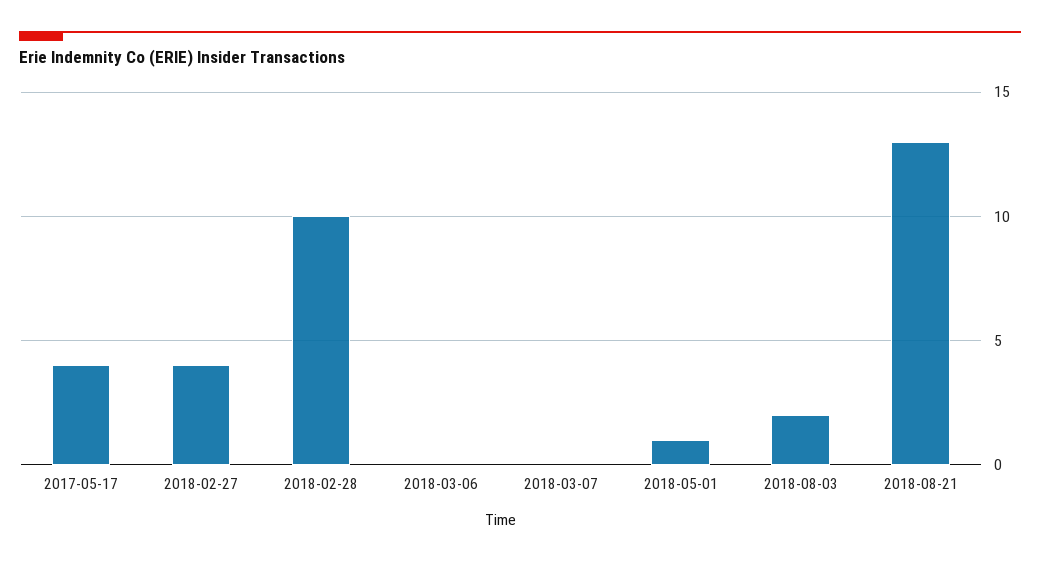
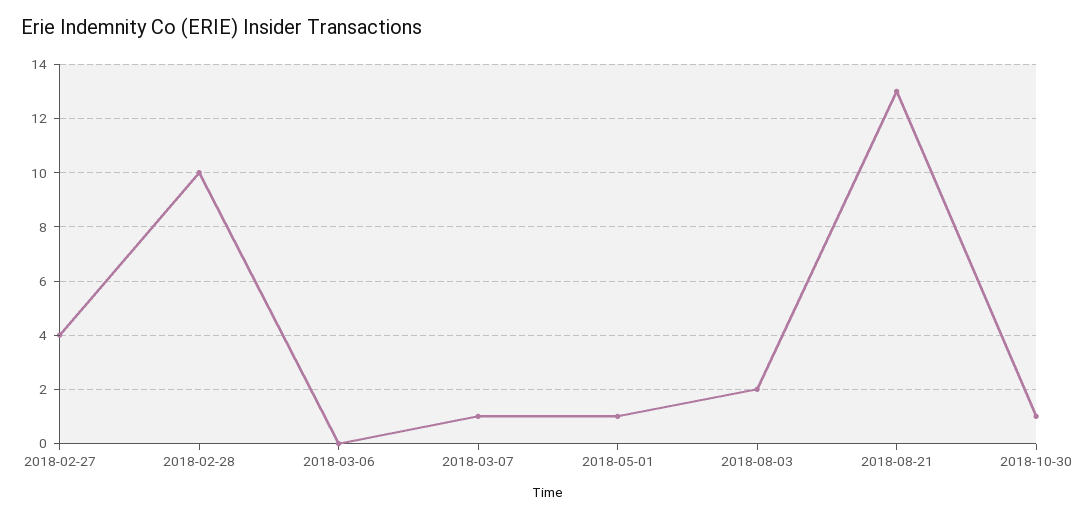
2017-05-17: 4 -> none
2018-03-07: 0 -> 1
2018-10-30: none -> 1

